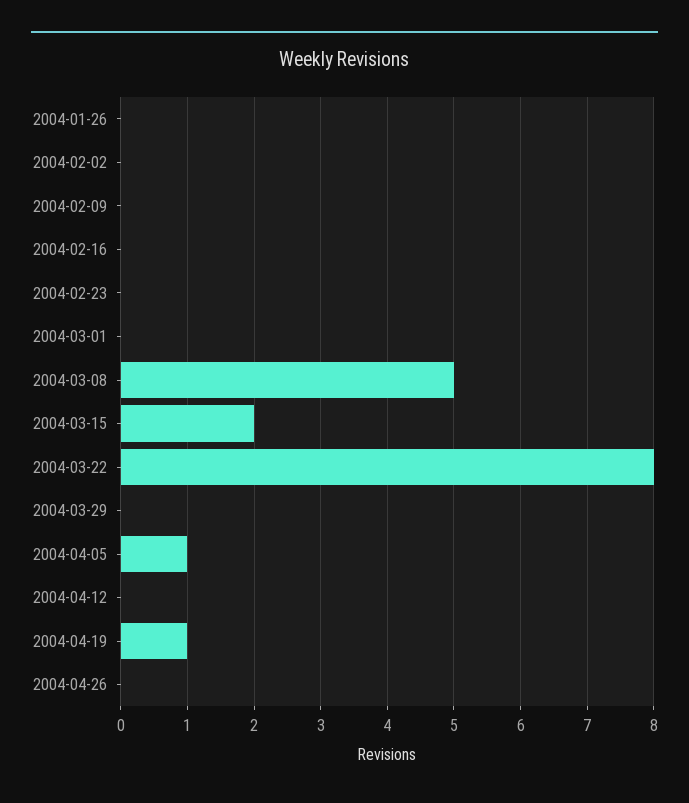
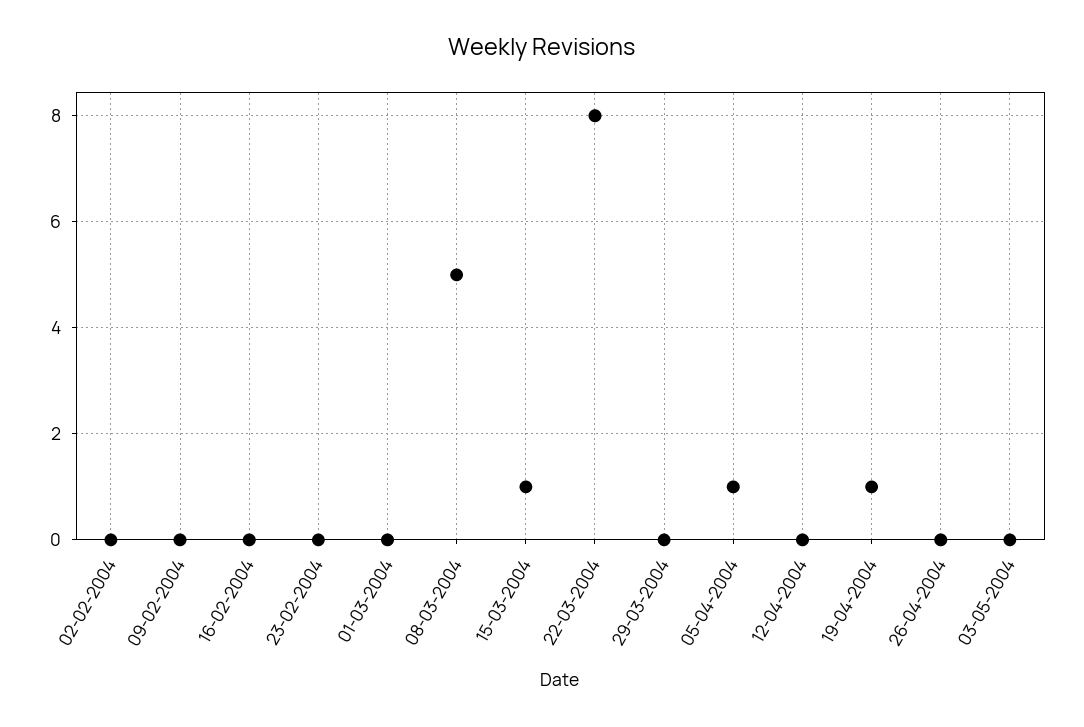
2004-01-26: 0 -> none
2004-03-15: 2 -> 1
03-05-2004: none -> 0

